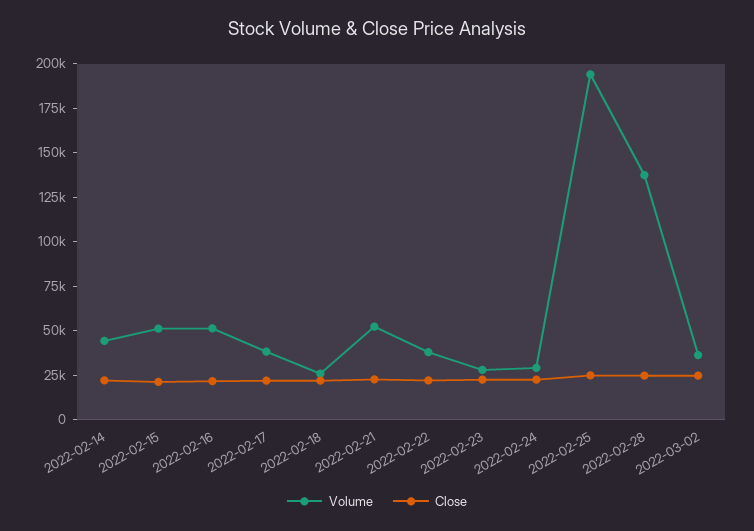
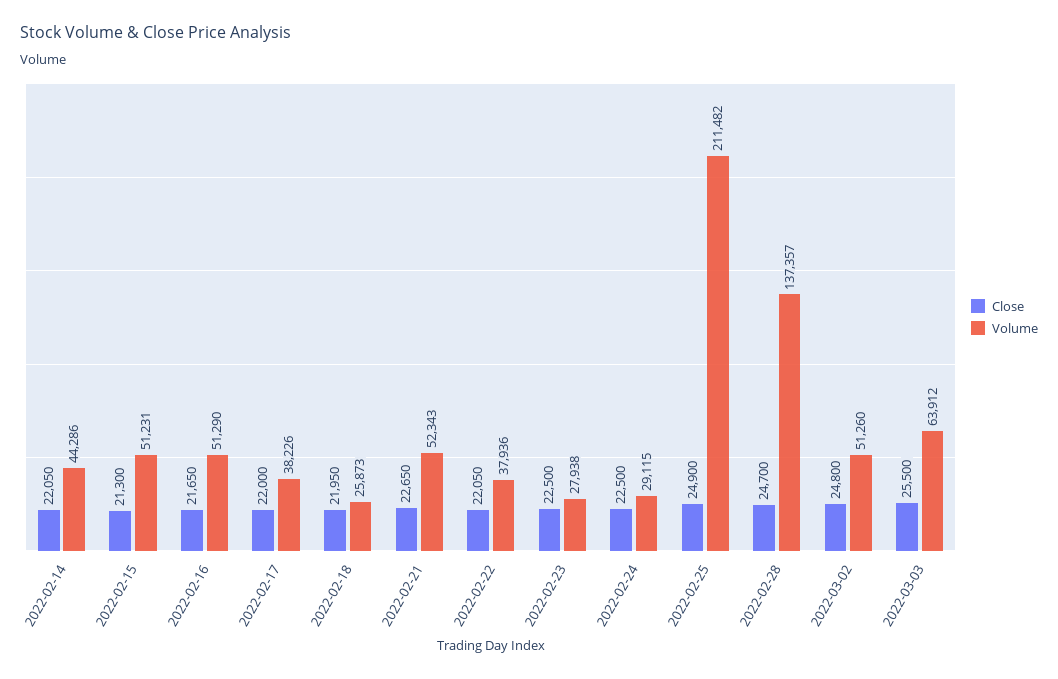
Volume, 2022-02-25: 195000 -> 211482
Volume, 2022-03-02: 35000 -> 51260
Close, 2022-03-03: none -> 25500
Volume, 2022-03-03: none -> 63912

